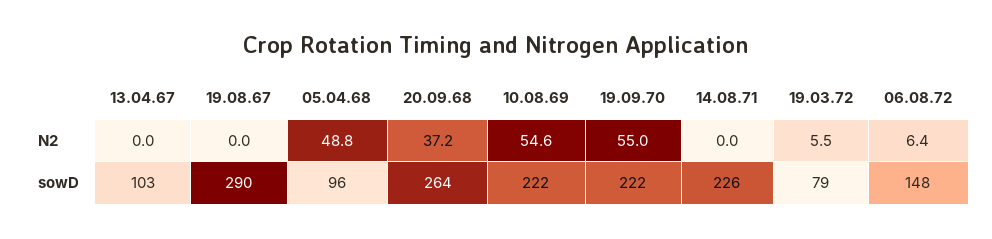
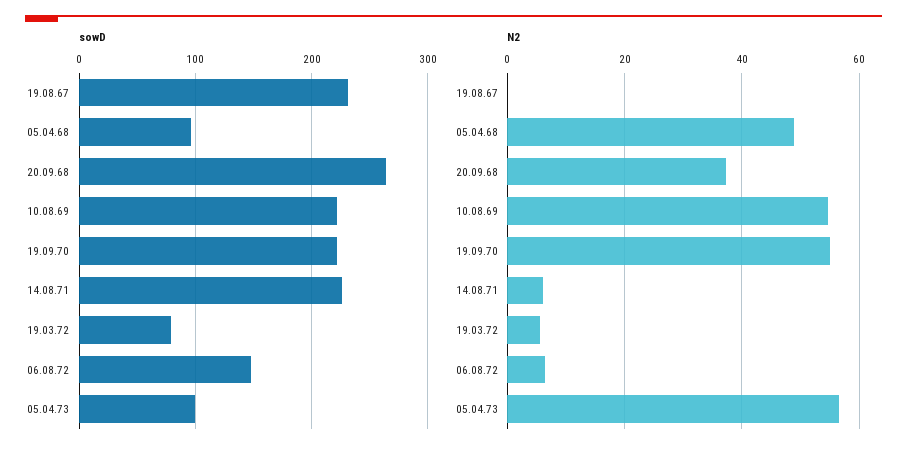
N2, 13.04.67: 0 -> none
N2, 14.08.71: 0 -> 6
sowD, 13.04.67: 103 -> none
sowD, 19.08.67: 290 -> 230
sowD, 05.04.73: none -> 100
N2, 05.04.73: none -> 56

